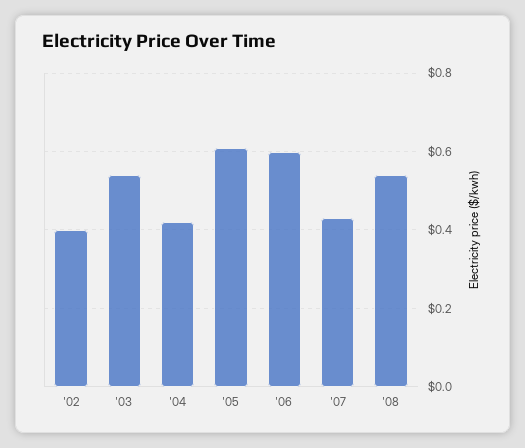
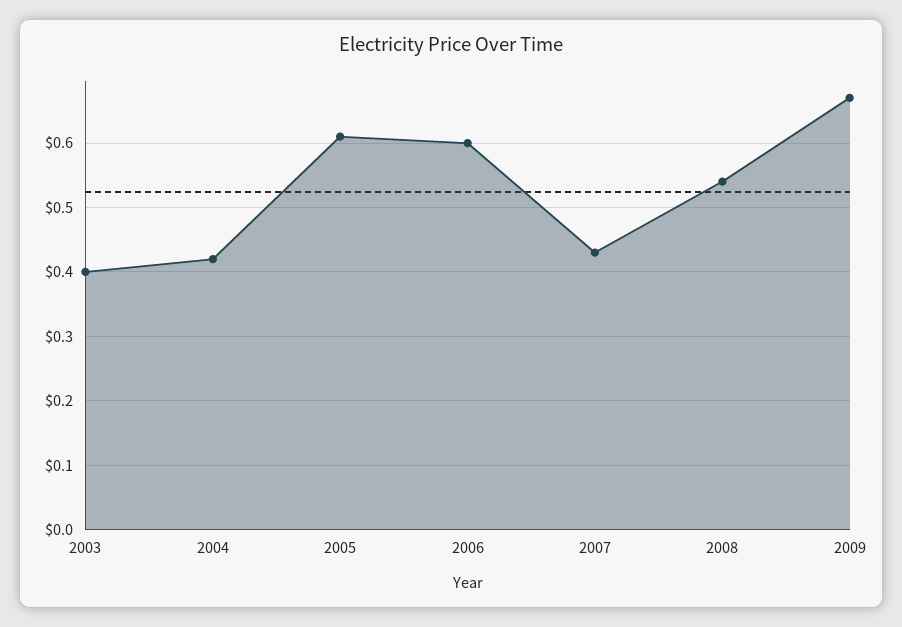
'02: 0.4 -> none
'03: 0.55 -> 0.4
2009: none -> 0.67

